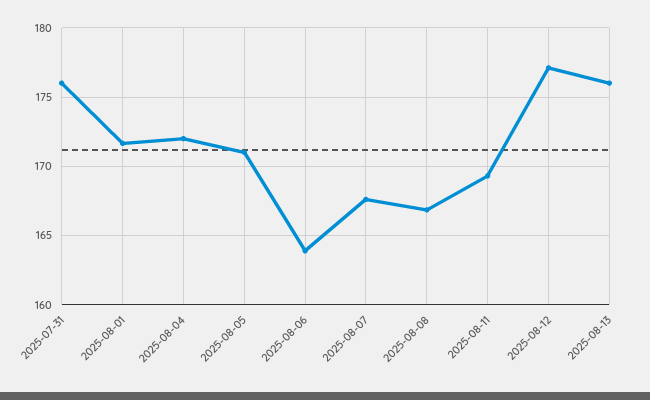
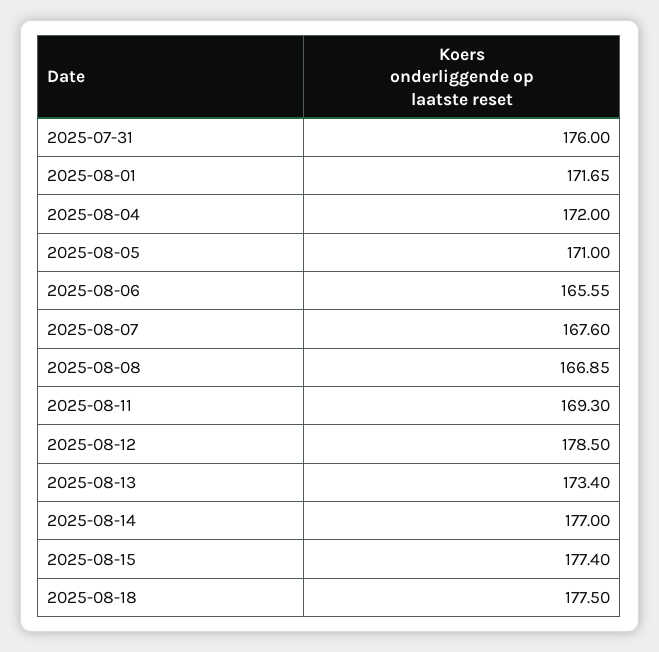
2025-08-06: 164 -> 165.55
2025-08-12: 177 -> 178.5
2025-08-13: 176 -> 173.4
2025-08-14: none -> 177
2025-08-15: none -> 177.4
2025-08-18: none -> 177.5

